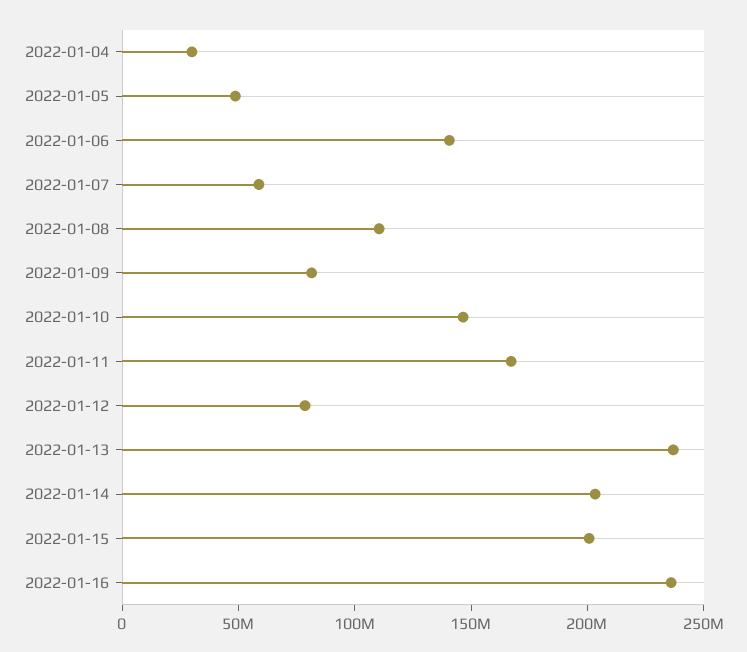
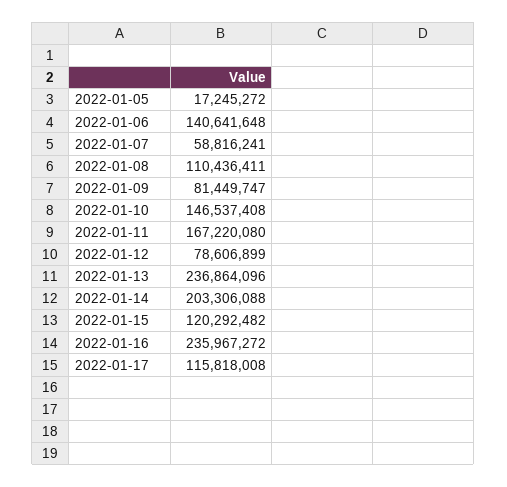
2022-01-04: 30000000 -> none
2022-01-05: 50000000 -> 17245272
2022-01-15: 200000000 -> 120292482
2022-01-17: none -> 115818008

